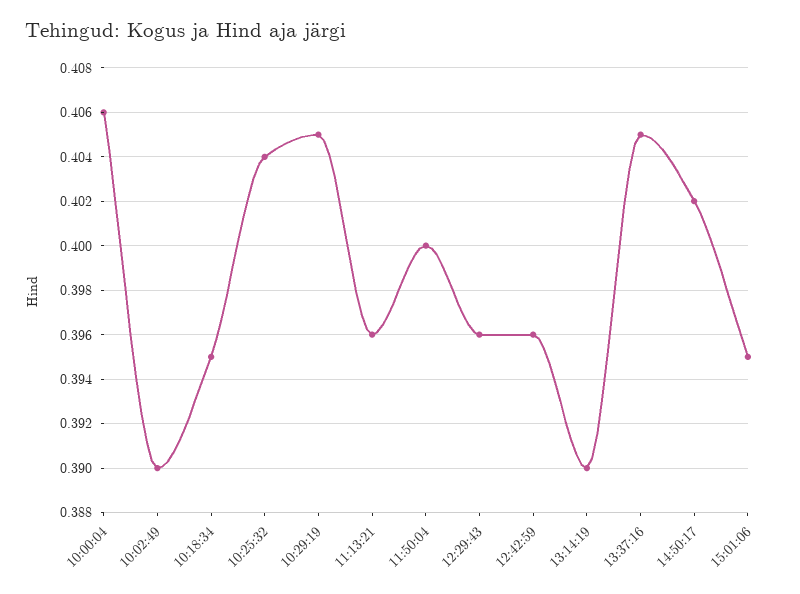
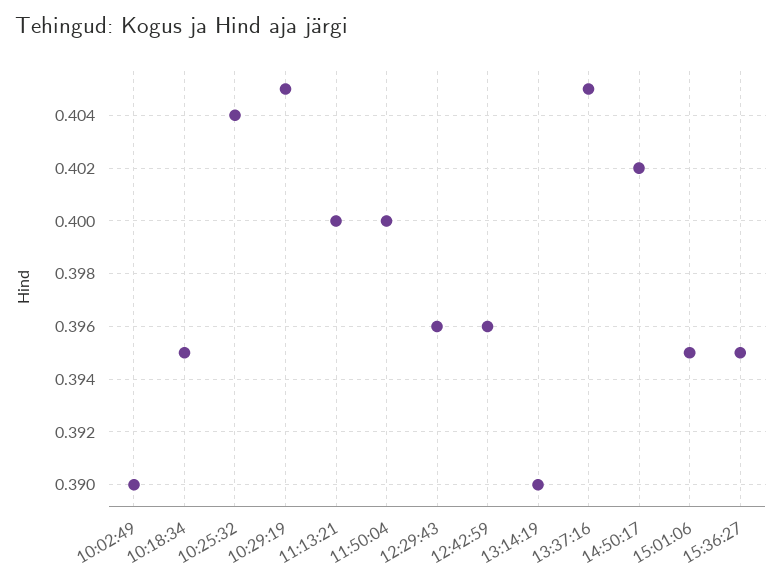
10:00:04: 0.406 -> none
11:13:21: 0.396 -> 0.4
15:36:27: none -> 0.395

